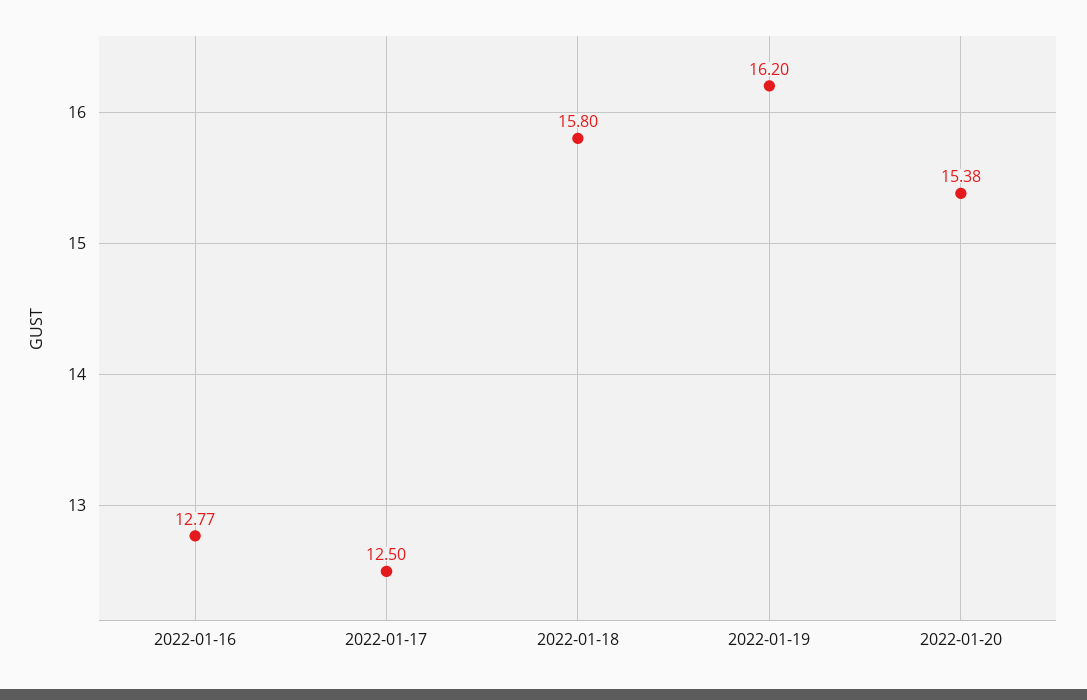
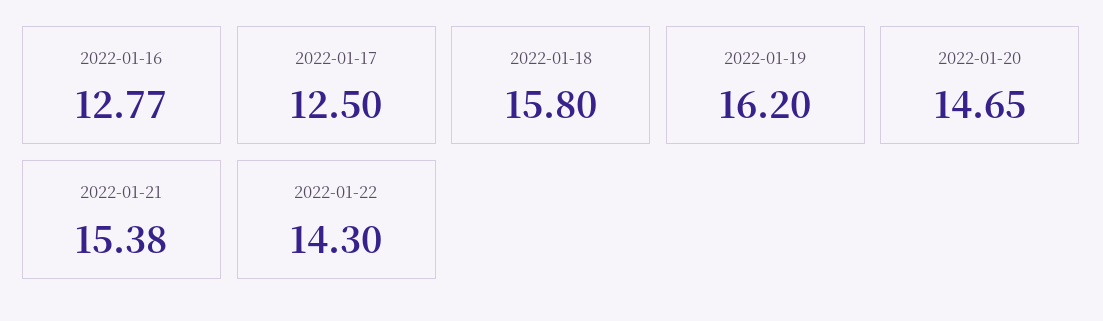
2022-01-20: 15.38 -> 14.65
2022-01-21: none -> 15.38
2022-01-22: none -> 14.3

